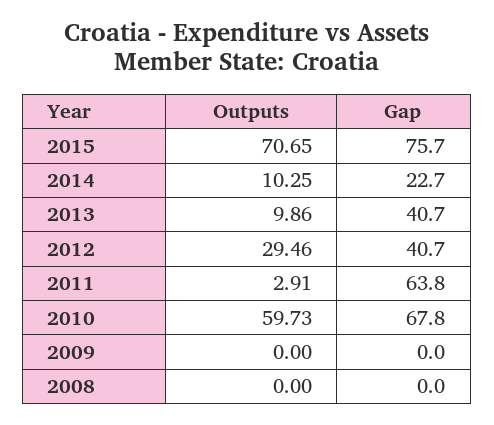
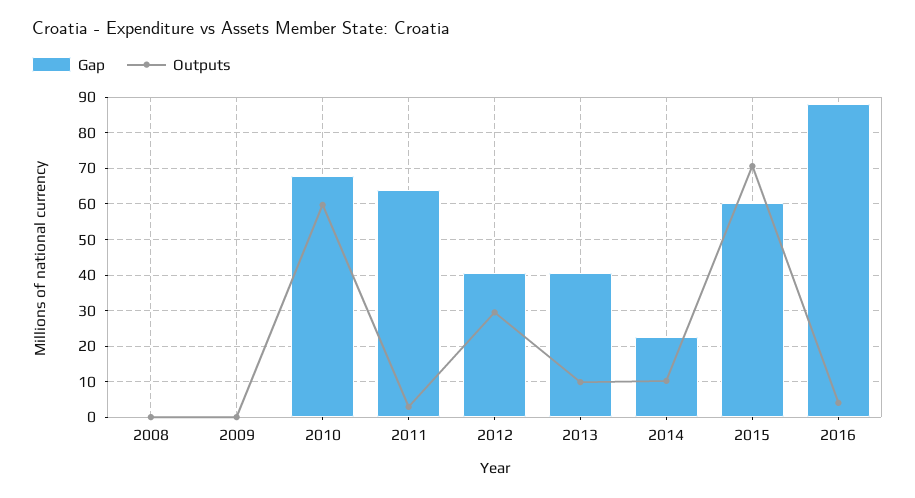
Gap, 2015: 75.7 -> 60
Gap, 2016: none -> 88
Outputs, 2016: none -> 4

